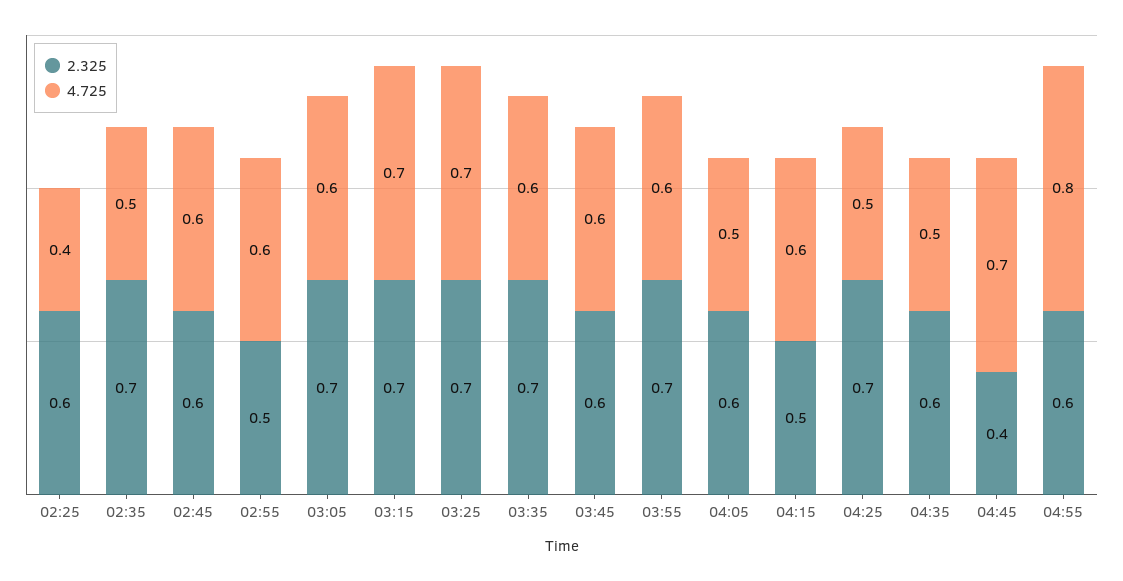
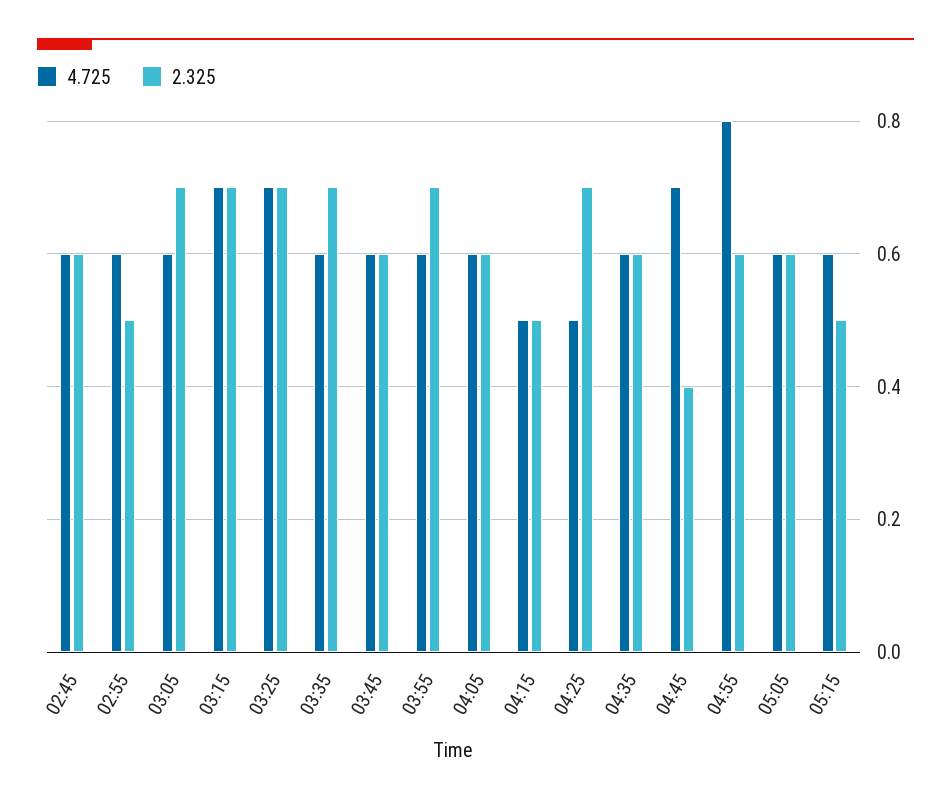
2.325, 02:25: 0.6 -> none
4.725, 02:25: 0.4 -> none
2.325, 02:35: 0.7 -> none
4.725, 02:35: 0.5 -> none
4.725, 04:05: 0.5 -> 0.6
4.725, 04:15: 0.6 -> 0.5
4.725, 04:35: 0.5 -> 0.6
4.725, 05:05: none -> 0.6
2.325, 05:05: none -> 0.6
4.725, 05:15: none -> 0.6
2.325, 05:15: none -> 0.5

